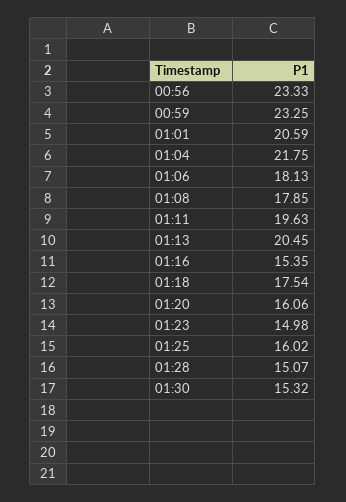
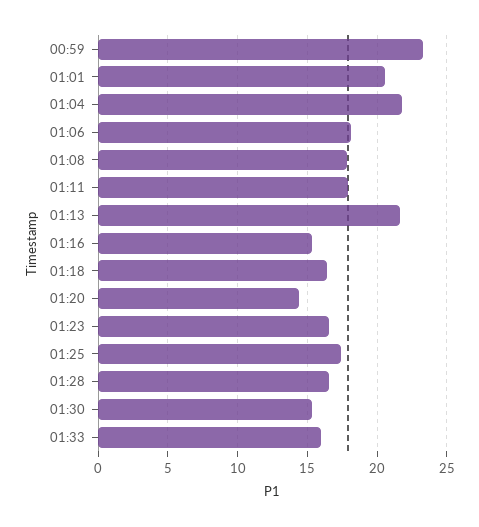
00:56: 23.33 -> none
01:11: 19.63 -> 18
01:13: 20.45 -> 21.5
01:18: 17.54 -> 16.5
01:20: 16.06 -> 14.5
01:23: 14.98 -> 16.5
01:25: 16.02 -> 17.5
01:28: 15.07 -> 16.5
01:33: none -> 16

